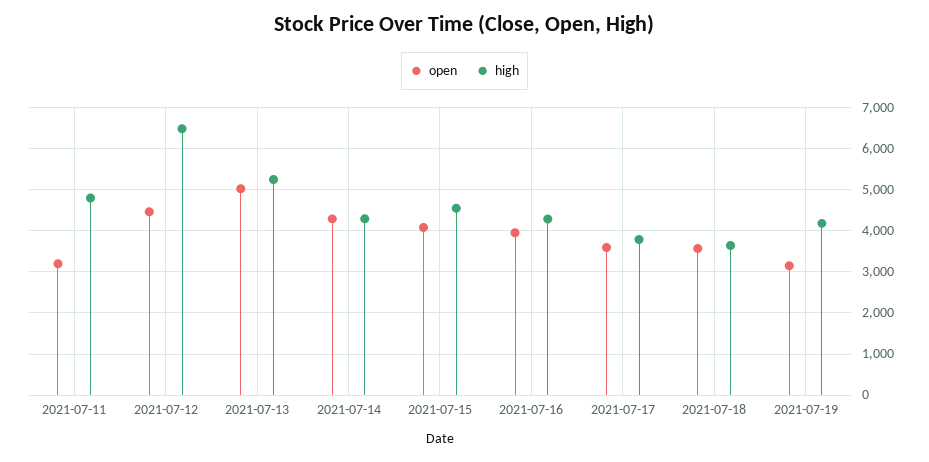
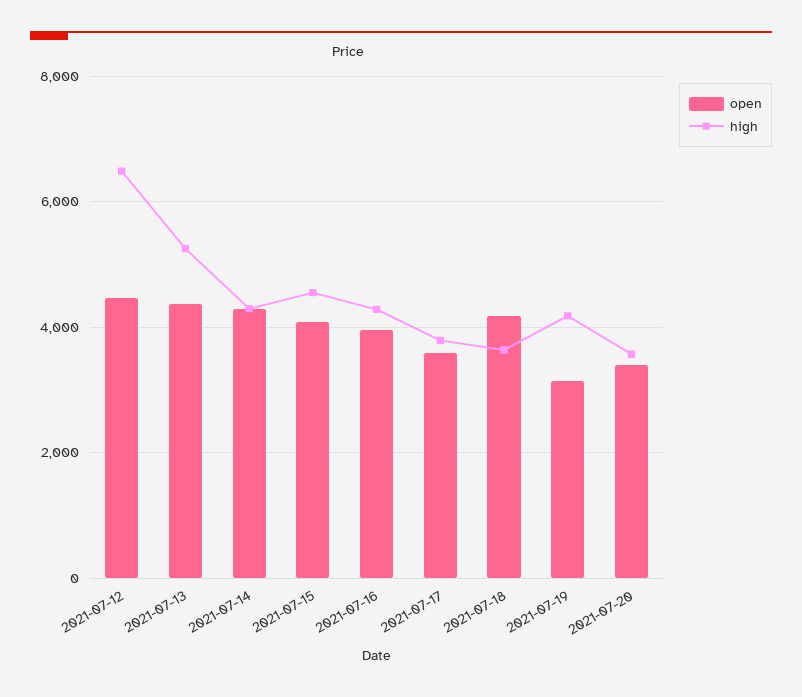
open, 2021-07-11: 3200 -> none
high, 2021-07-11: 4800 -> none
open, 2021-07-13: 5000 -> 4400
open, 2021-07-18: 3600 -> 4200
open, 2021-07-20: none -> 3400
high, 2021-07-20: none -> 3600

